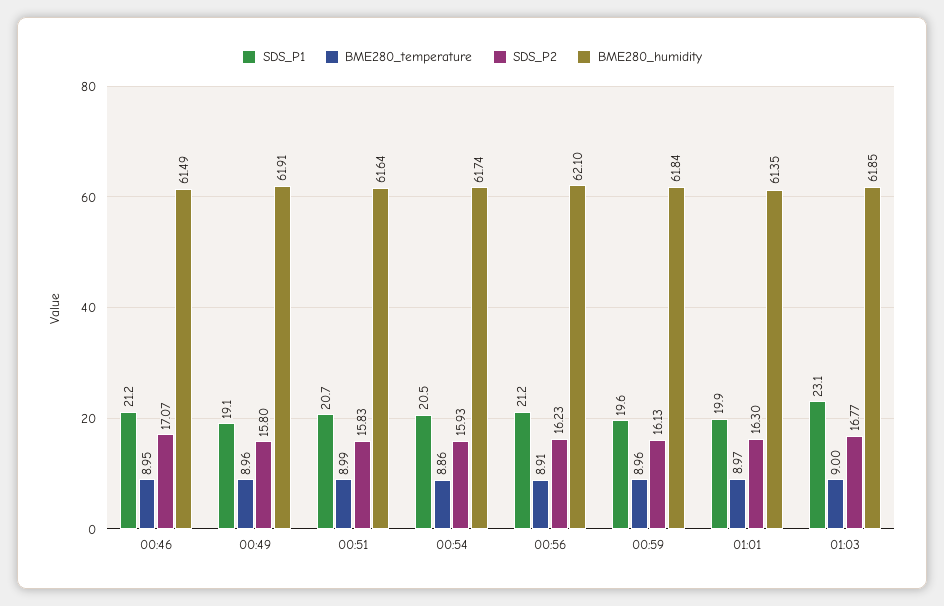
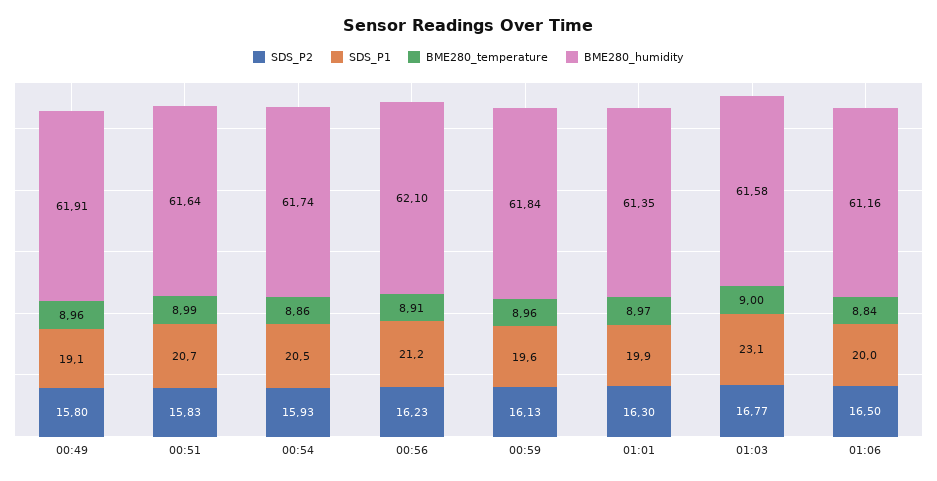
SDS_P1, 00:46: 21.2 -> none
BME280_temperature, 00:46: 8.95 -> none
SDS_P2, 00:46: 17.07 -> none
BME280_humidity, 00:46: 61.49 -> none
BME280_humidity, 01:03: 61.85 -> 61.58
SDS_P2, 01:06: none -> 16.5
SDS_P1, 01:06: none -> 20
BME280_temperature, 01:06: none -> 8.84
BME280_humidity, 01:06: none -> 61.16

